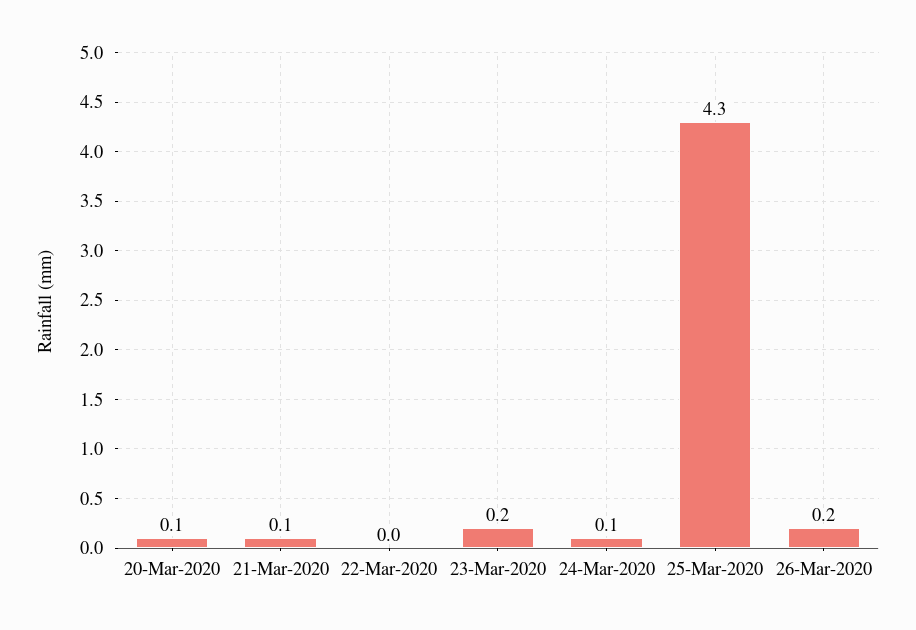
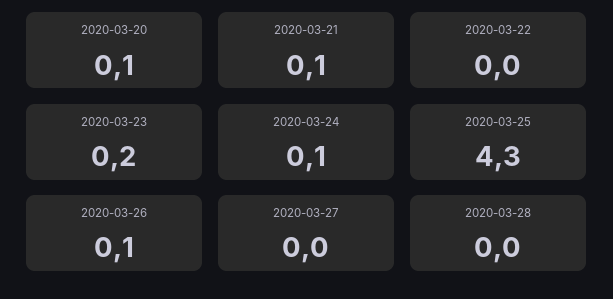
26-Mar-2020: 0.2 -> 0.1
2020-03-27: none -> 0
2020-03-28: none -> 0

